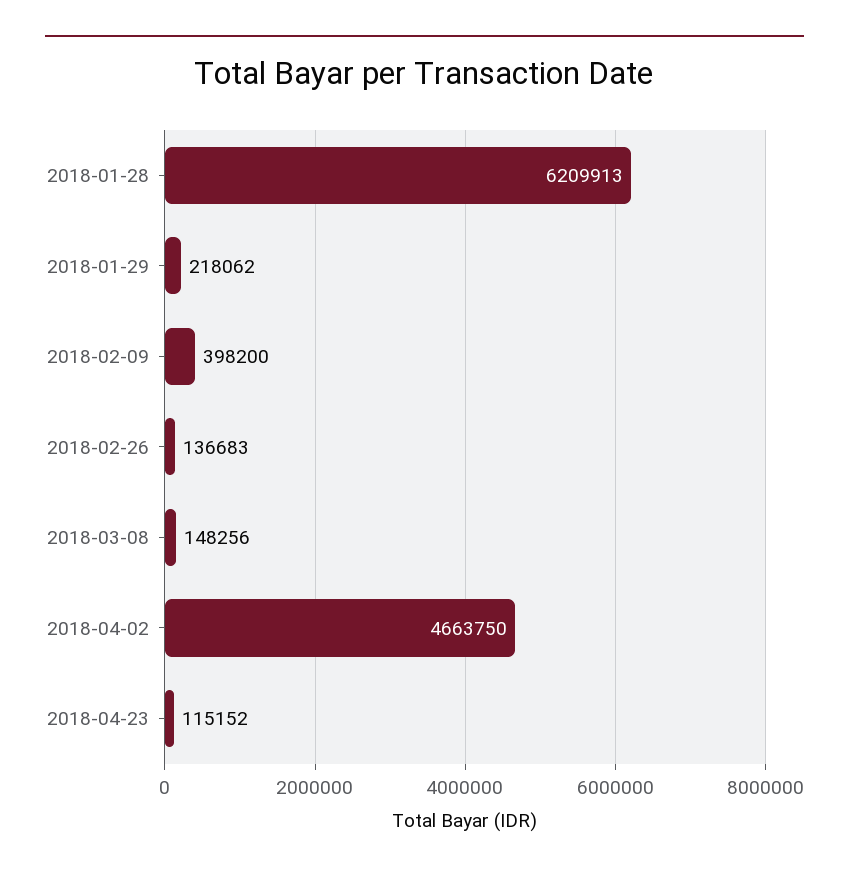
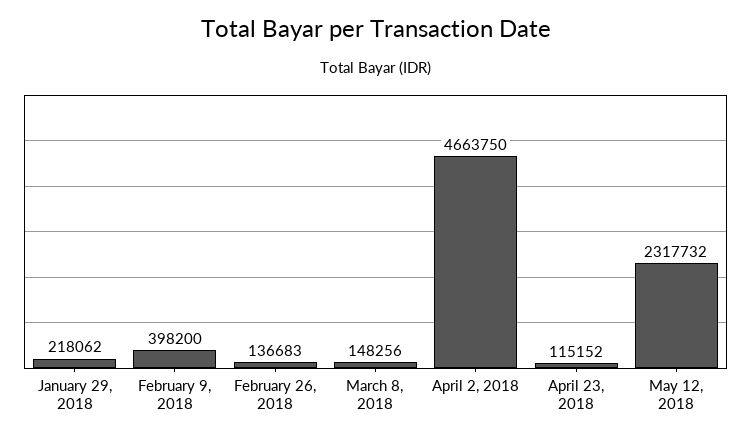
2018-01-28: 6209913 -> none
May 12, 2018: none -> 2317732

